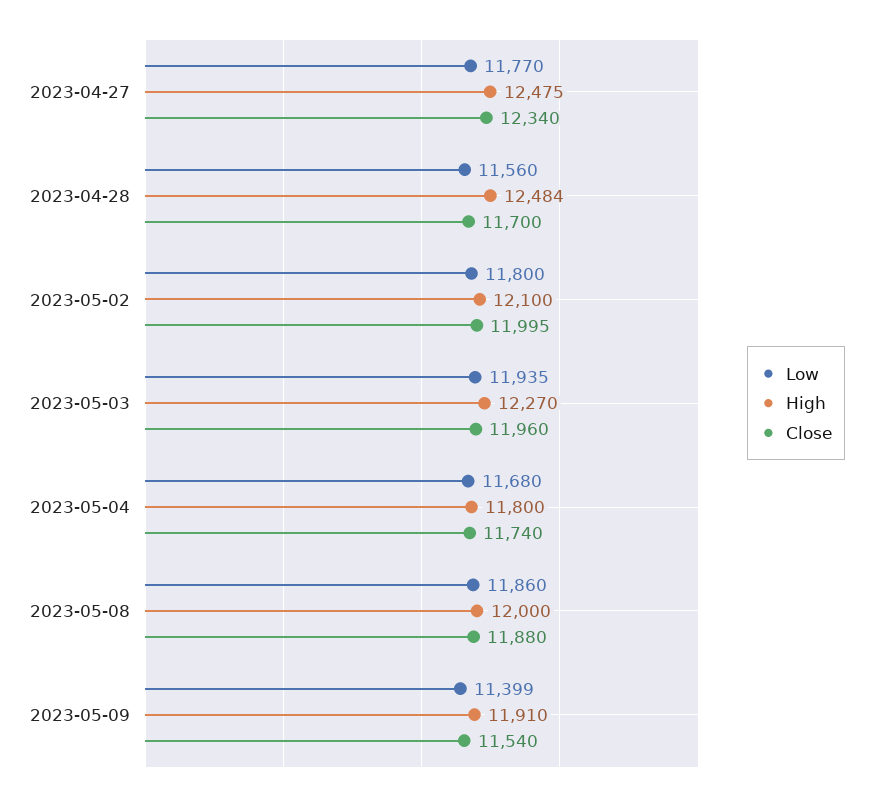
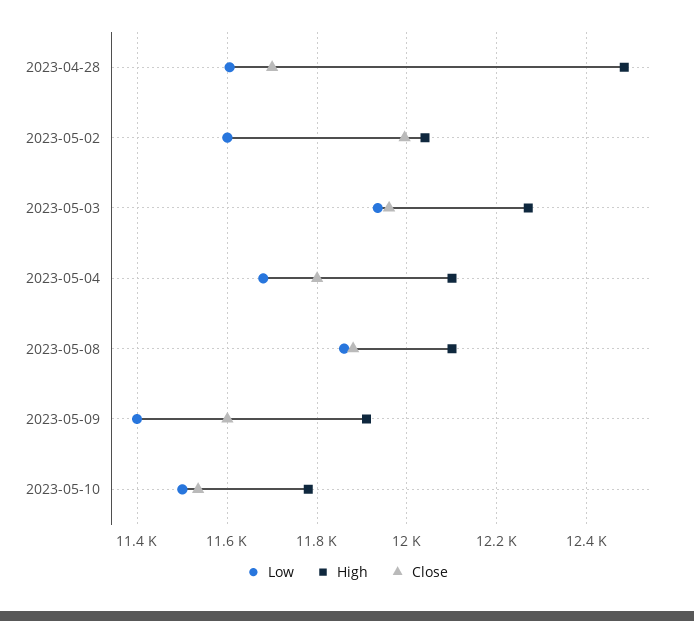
Low, 2023-04-27: 11770 -> none
High, 2023-04-27: 12475 -> none
Close, 2023-04-27: 12340 -> none
Low, 2023-04-28: 11560 -> 11600
Low, 2023-05-02: 11800 -> 11600
High, 2023-05-02: 12100 -> 12040
High, 2023-05-04: 11800 -> 12100
Close, 2023-05-04: 11740 -> 11800
High, 2023-05-08: 12000 -> 12100
Close, 2023-05-09: 11540 -> 11600
Low, 2023-05-10: none -> 11500
High, 2023-05-10: none -> 11780
Close, 2023-05-10: none -> 11540

